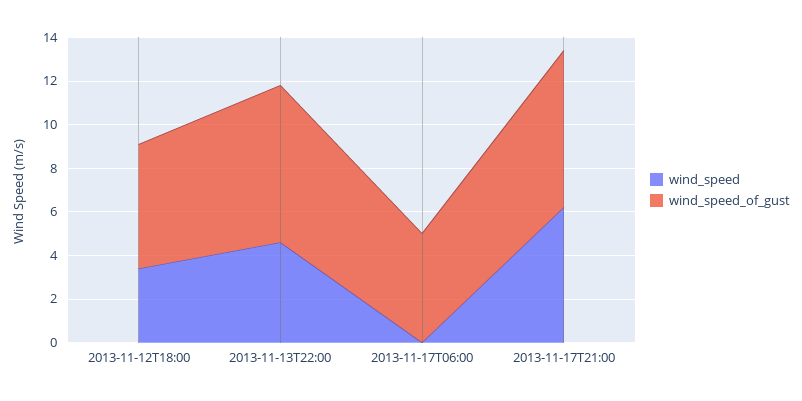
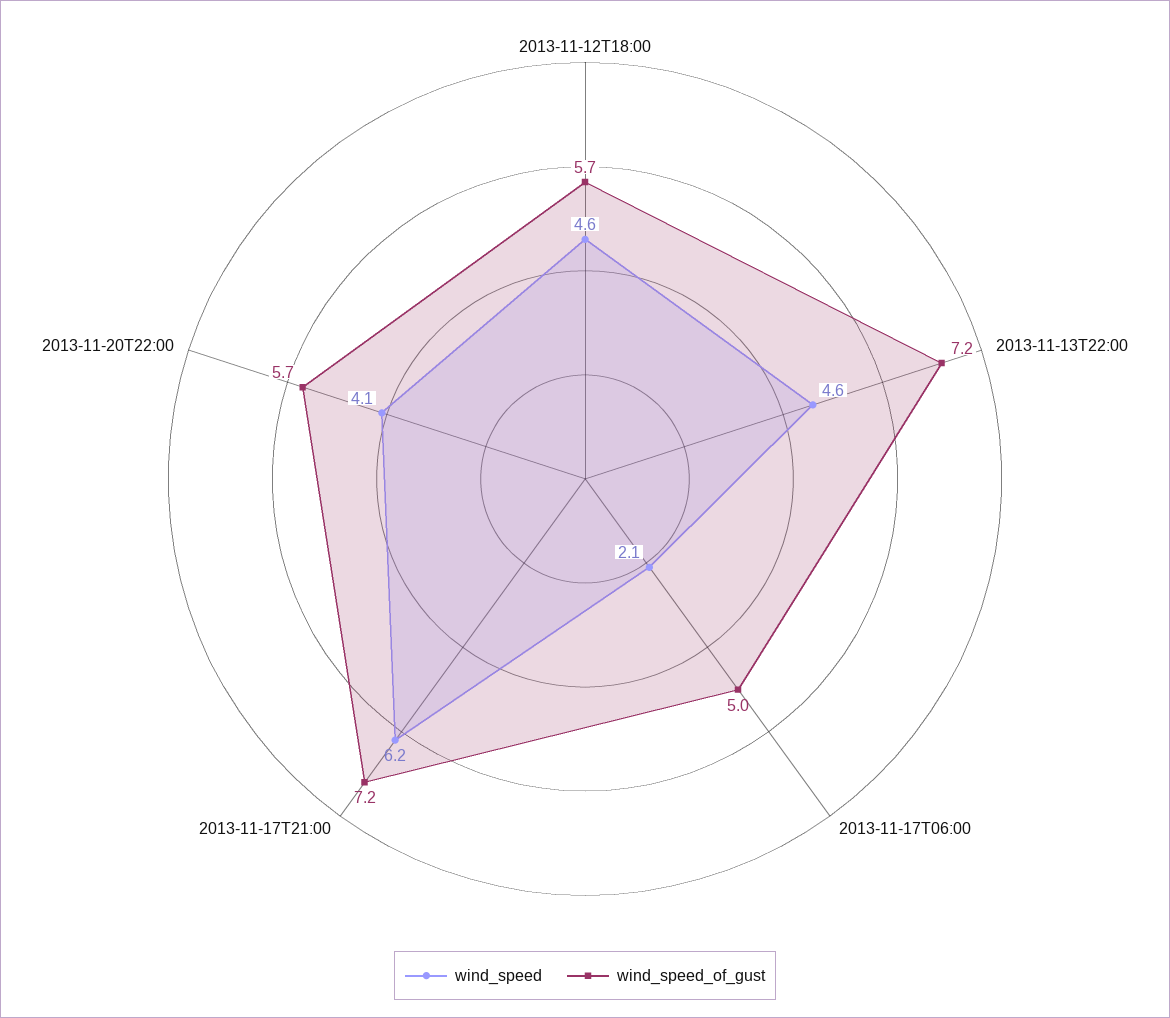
wind_speed, 2013-11-12T18:00: 3.5 -> 4.6
wind_speed, 2013-11-17T06:00: 0 -> 2.1
wind_speed, 2013-11-20T22:00: none -> 4.1
wind_speed_of_gust, 2013-11-20T22:00: none -> 5.7

